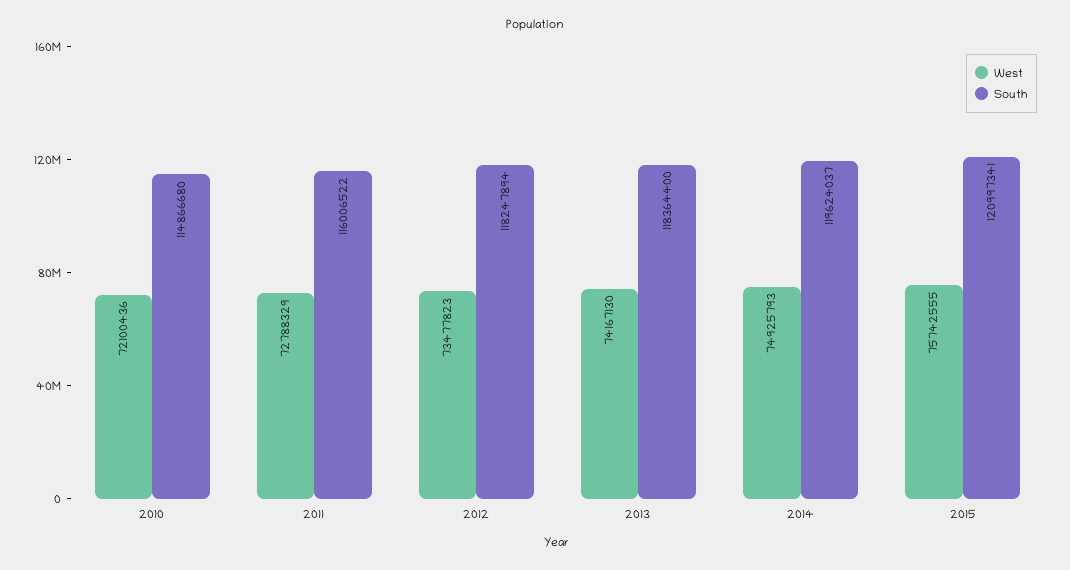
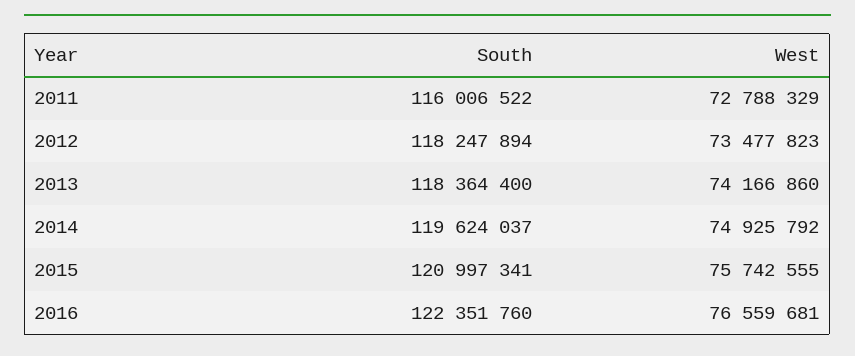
West, 2010: 72100436 -> none
South, 2010: 114866680 -> none
West, 2013: 74167130 -> 74166860
West, 2014: 74925793 -> 74925792
South, 2016: none -> 122351760
West, 2016: none -> 76559681

